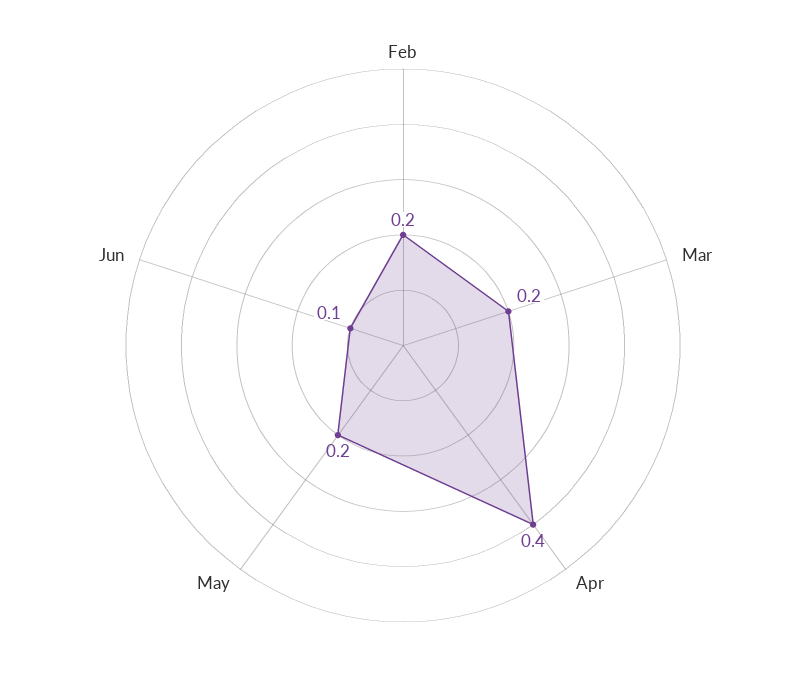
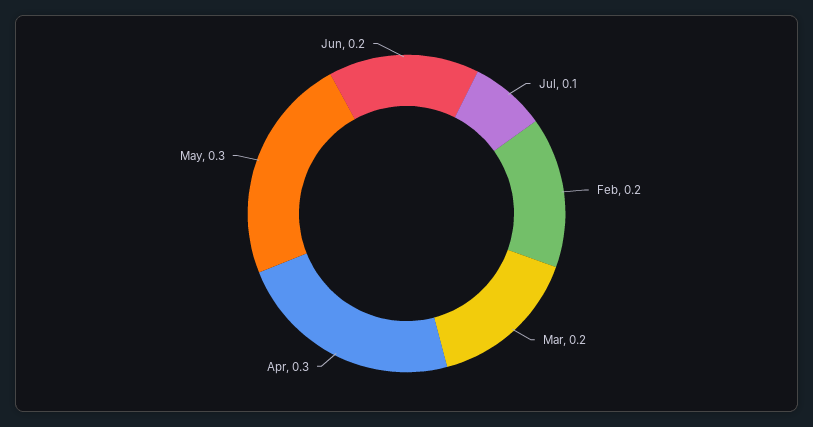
Apr: 0.4 -> 0.3
May: 0.2 -> 0.3
Jun: 0.1 -> 0.2
Jul: none -> 0.1

